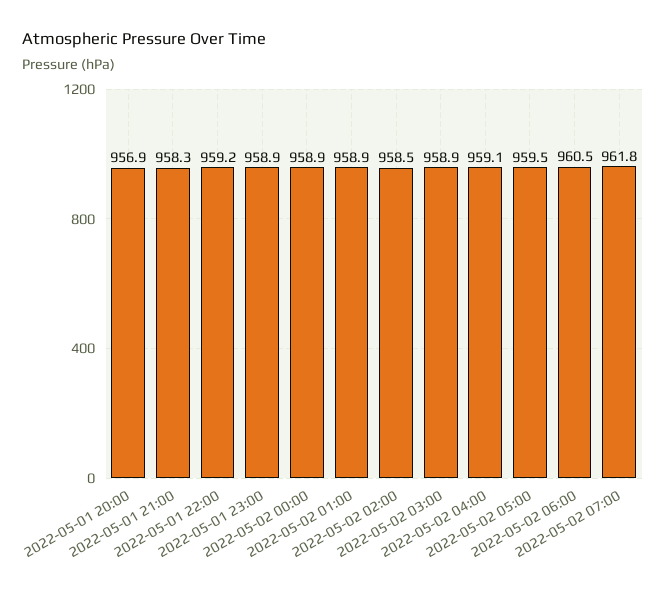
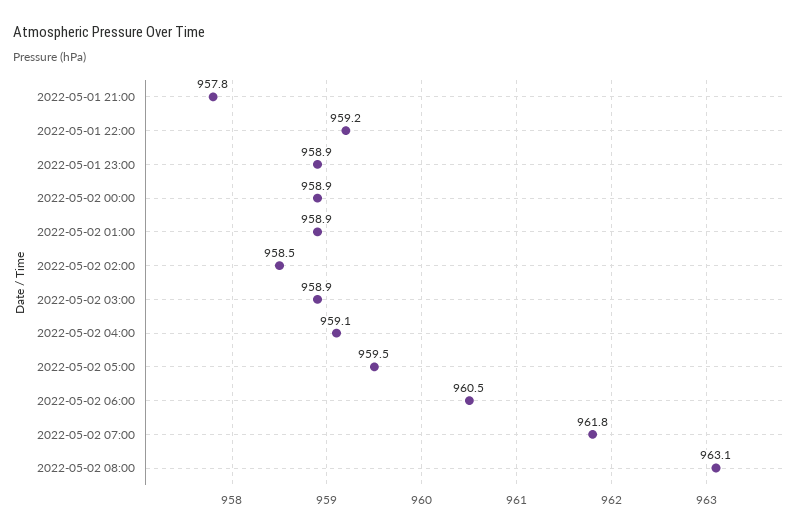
2022-05-01 20:00: 956.9 -> none
2022-05-01 21:00: 958.3 -> 957.8
2022-05-02 08:00: none -> 963.1

